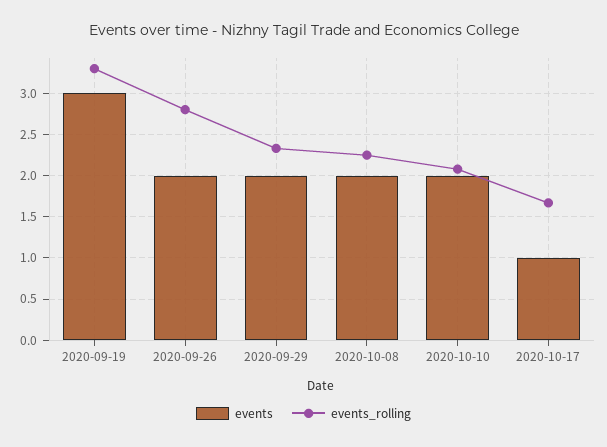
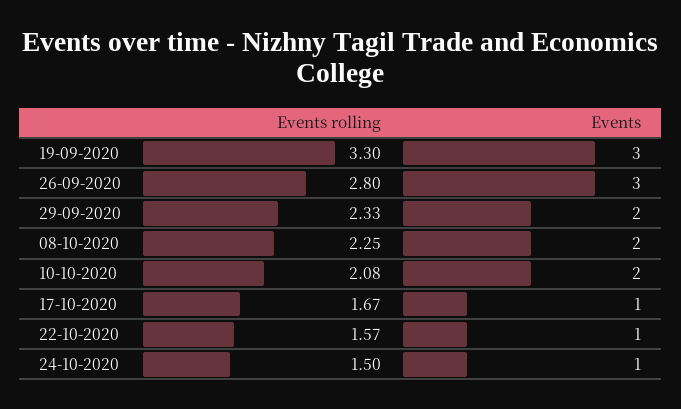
events, 2020-09-26: 2 -> 3
events_rolling, 22-10-2020: none -> 1.57
events, 22-10-2020: none -> 1
events_rolling, 24-10-2020: none -> 1.5
events, 24-10-2020: none -> 1

